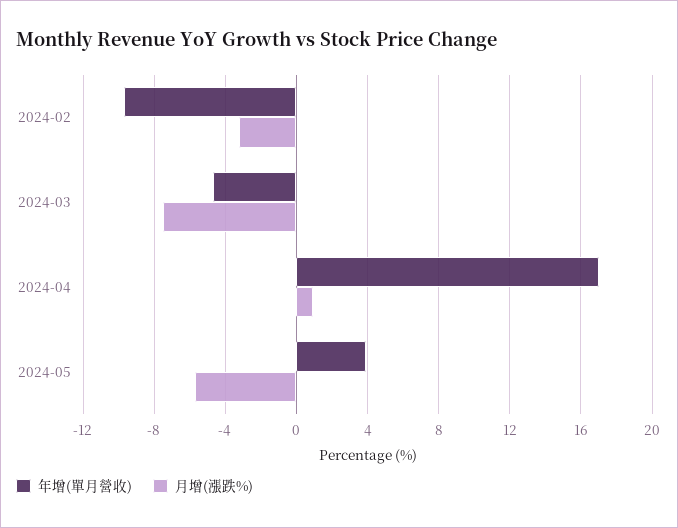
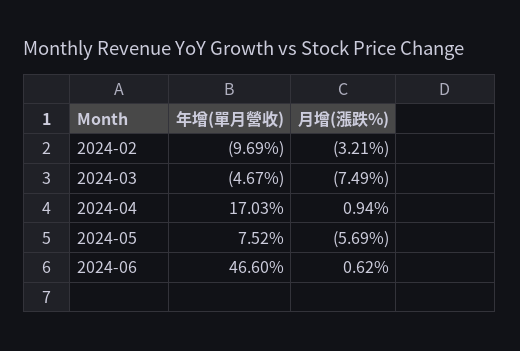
年增(單月營收), 2024-05: 4 -> 7.52
年增(單月營收), 2024-06: none -> 46.6
月增(漲跌%), 2024-06: none -> 0.62

